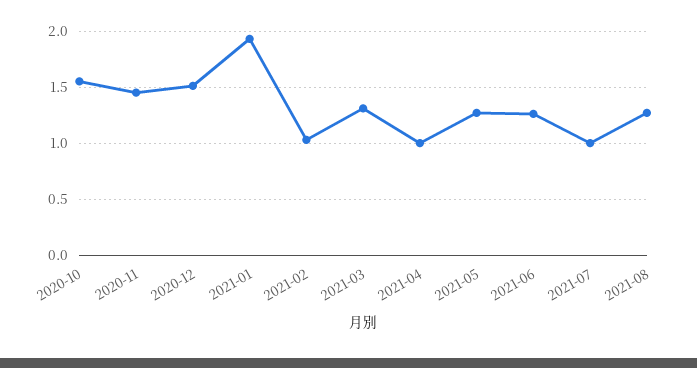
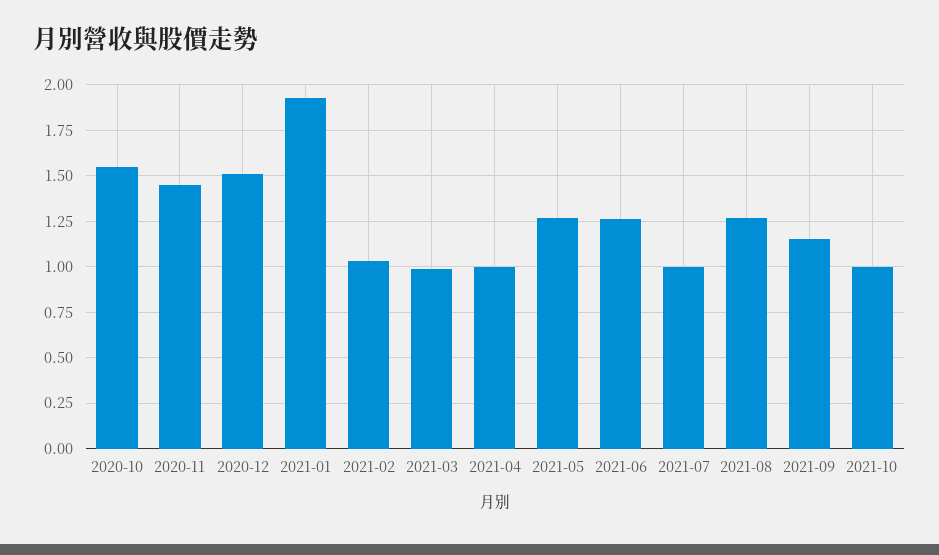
2021-03: 1.3 -> 1
2021-09: none -> 1.15
2021-10: none -> 1

